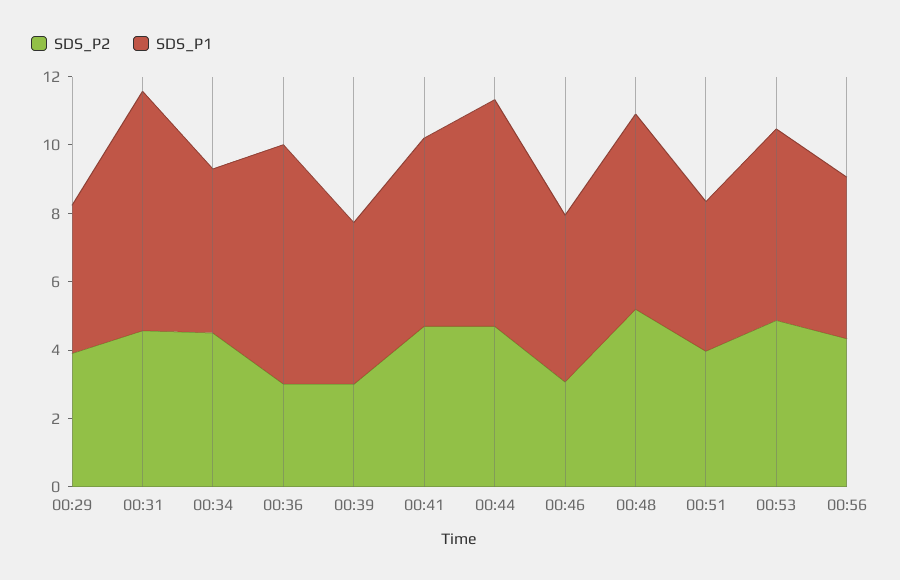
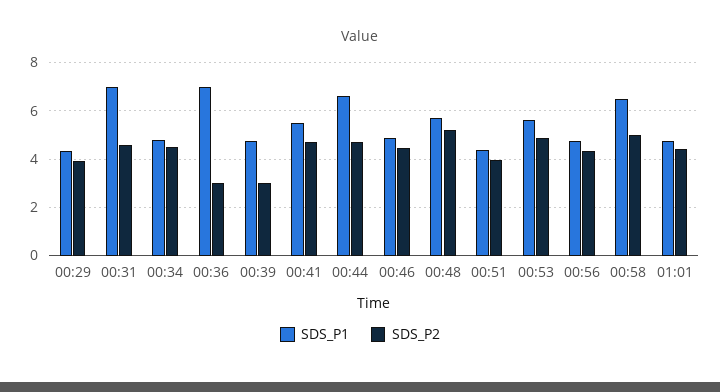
SDS_P2, 00:46: 3 -> 4.5
SDS_P1, 00:58: none -> 6.5
SDS_P2, 00:58: none -> 5
SDS_P1, 01:01: none -> 4.75
SDS_P2, 01:01: none -> 4.5

